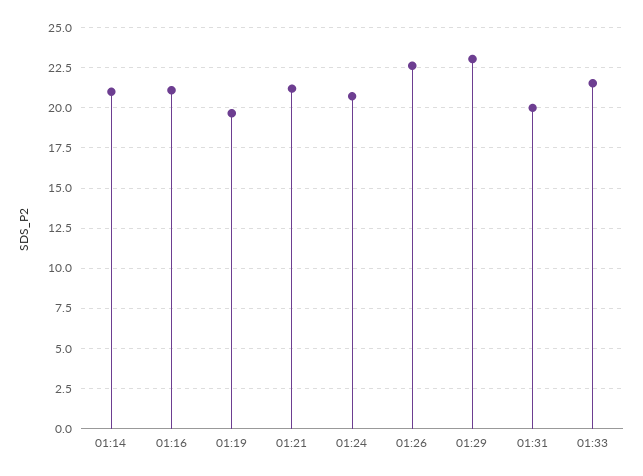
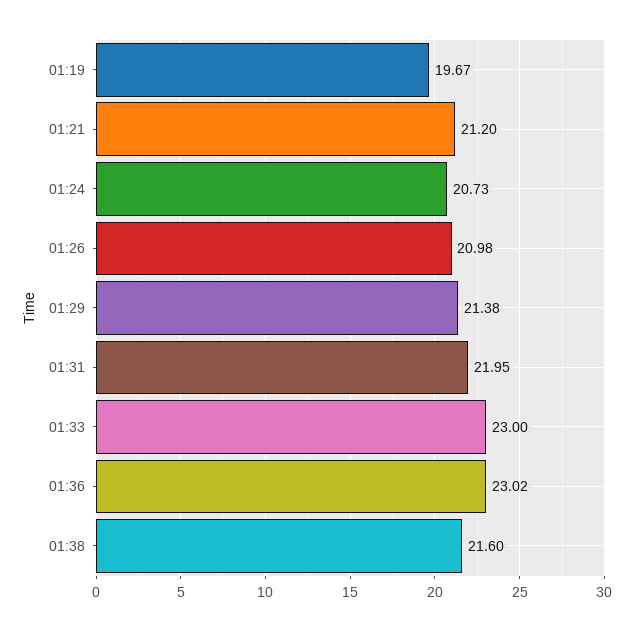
01:14: 21 -> none
01:16: 21 -> none
01:26: 22.5 -> 20.98
01:29: 23 -> 21.38
01:31: 20 -> 21.95
01:33: 21.5 -> 23
01:36: none -> 23.02
01:38: none -> 21.6

